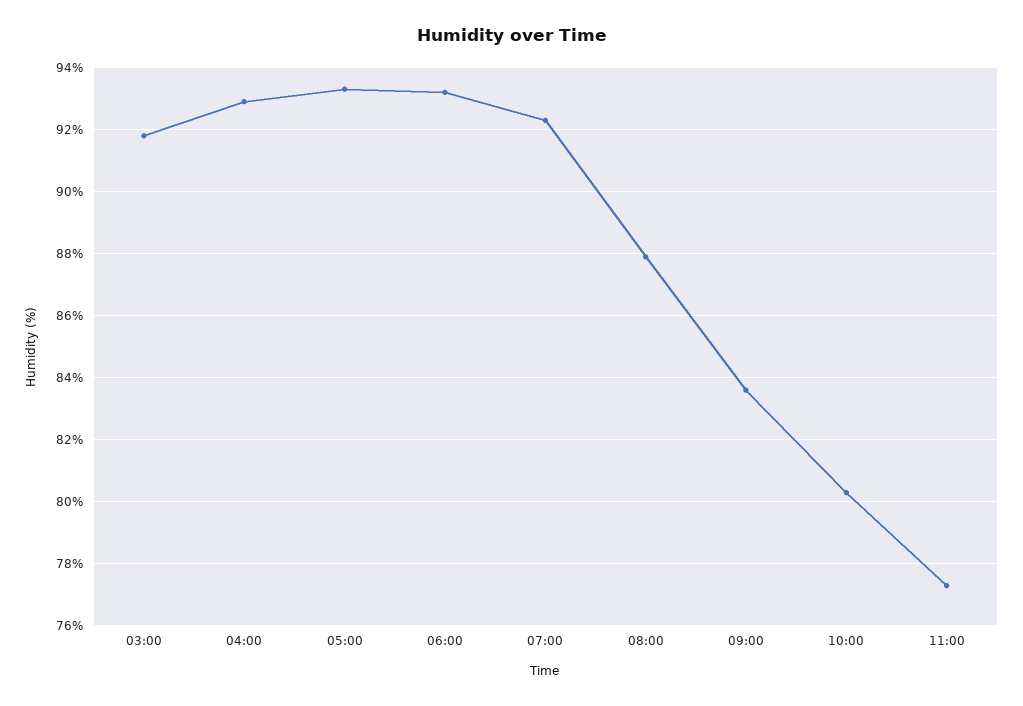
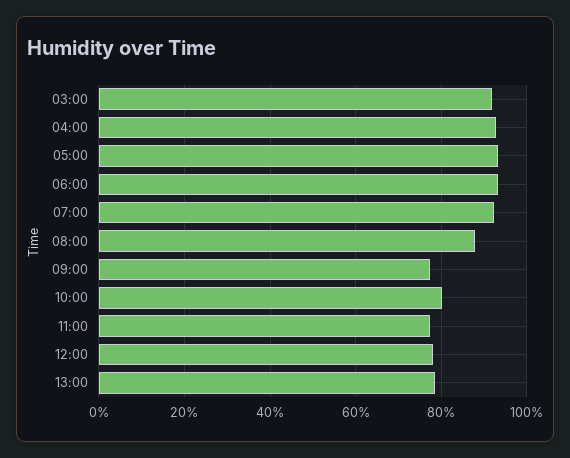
09:00: 83.5 -> 78
12:00: none -> 78
13:00: none -> 78

